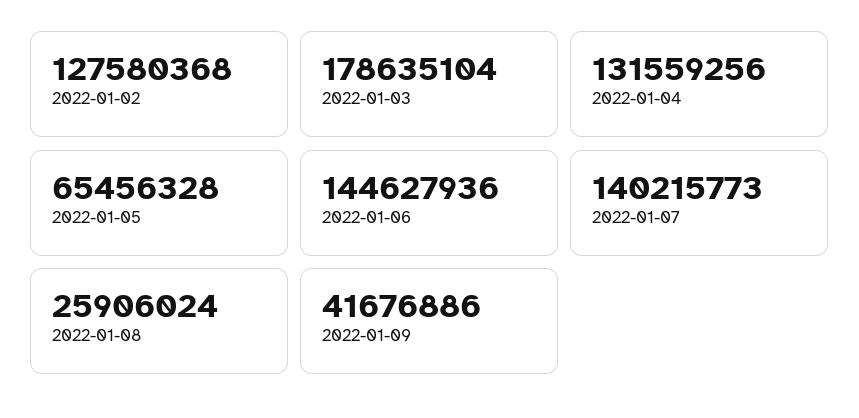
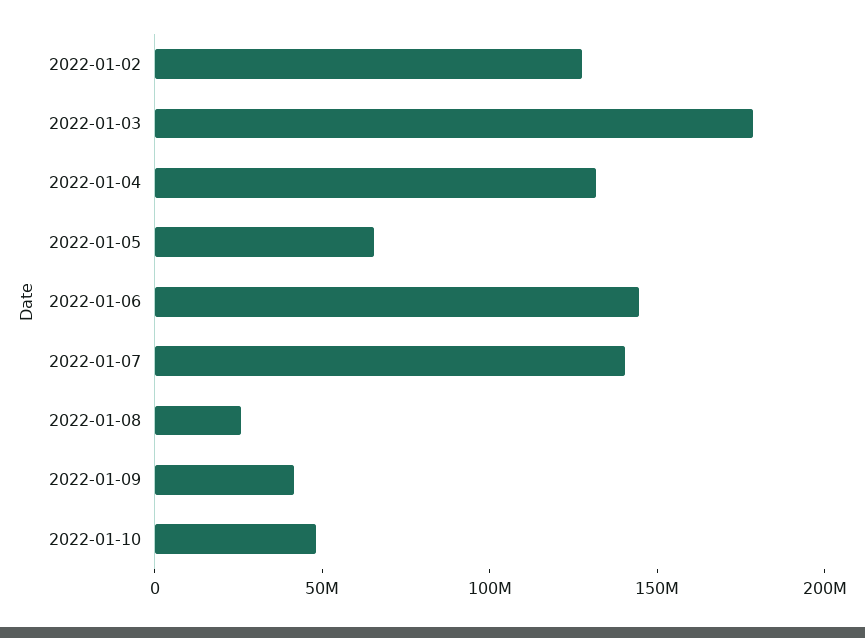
2022-01-10: none -> 50000000

